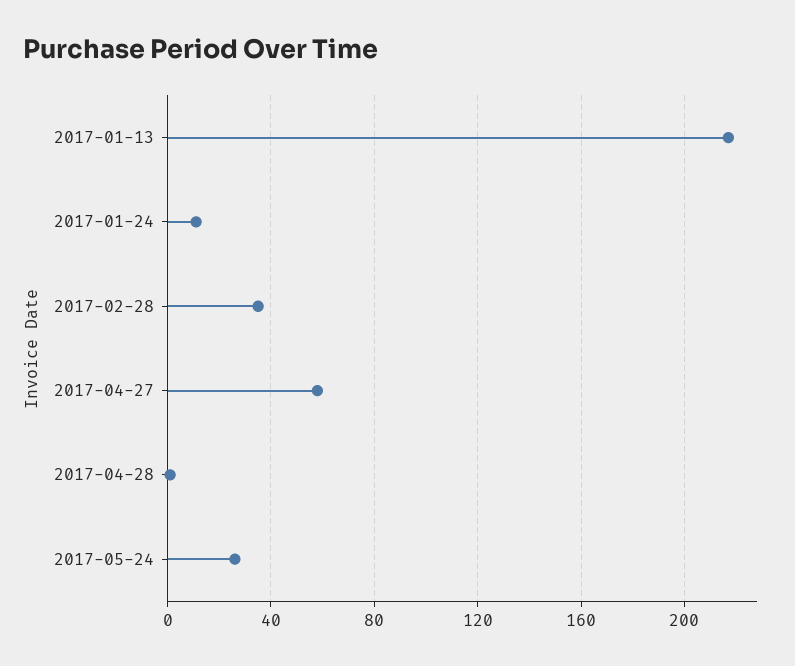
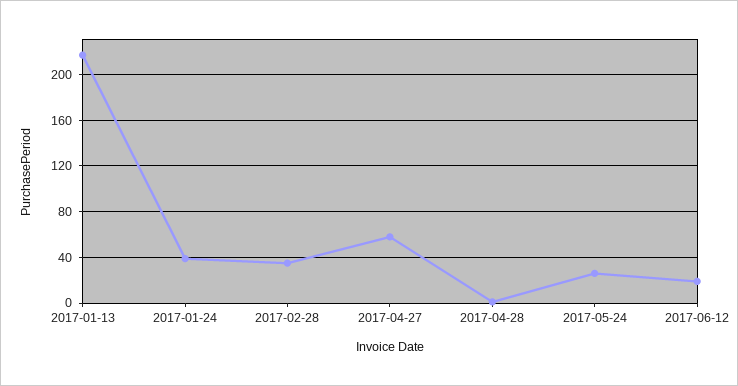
2017-01-24: 10 -> 40
2017-06-12: none -> 20

